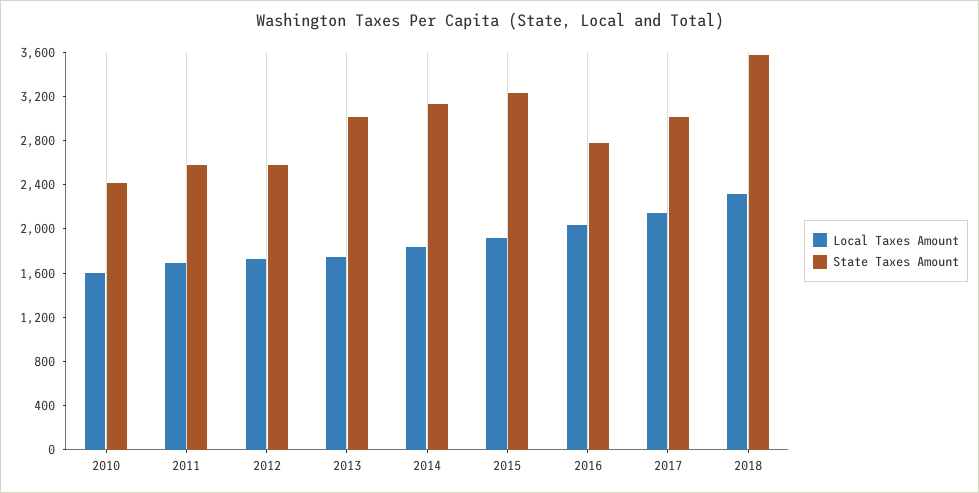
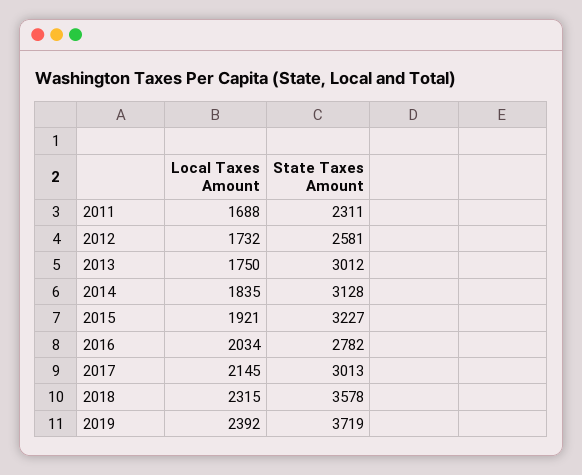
Local Taxes Amount, 2010: 1600 -> none
State Taxes Amount, 2010: 2400 -> none
State Taxes Amount, 2011: 2600 -> 2311
Local Taxes Amount, 2019: none -> 2392
State Taxes Amount, 2019: none -> 3719

